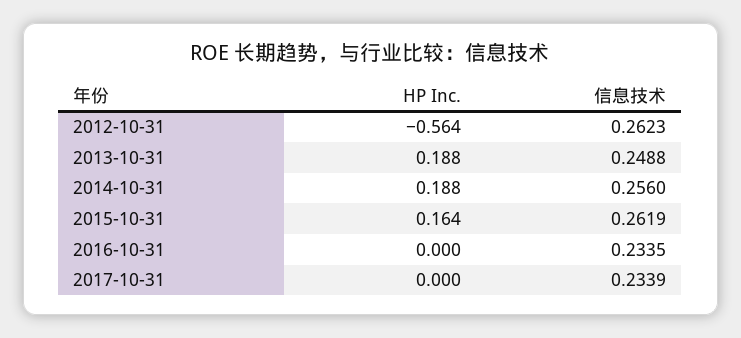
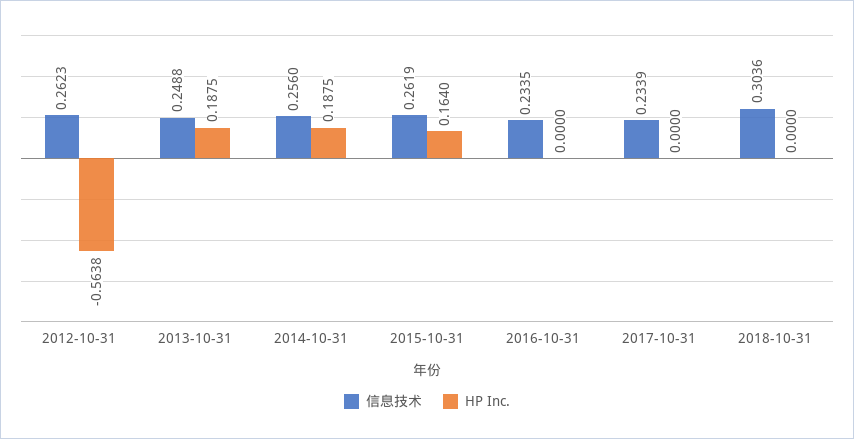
信息技术, 2018-10-31: none -> 0.3036
HP Inc., 2018-10-31: none -> 0

